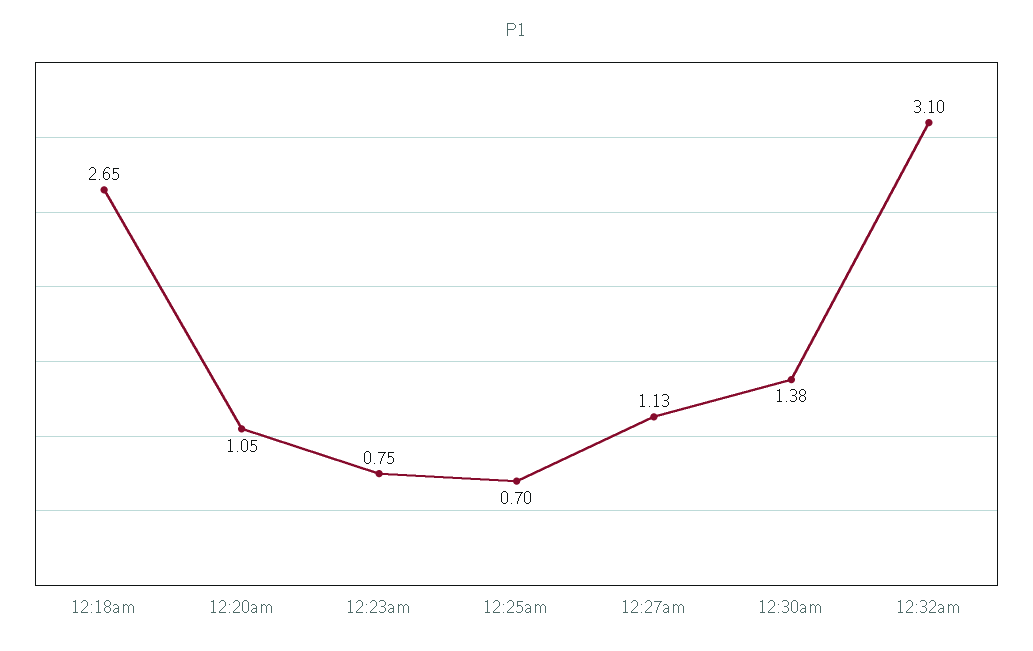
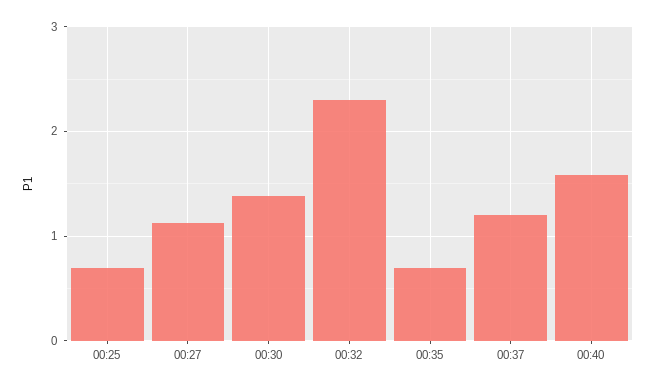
12:18am: 2.65 -> none
12:20am: 1.05 -> none
12:23am: 0.75 -> none
12:32am: 3.1 -> 2.3
00:35: none -> 0.7
00:37: none -> 1.2
00:40: none -> 1.6

